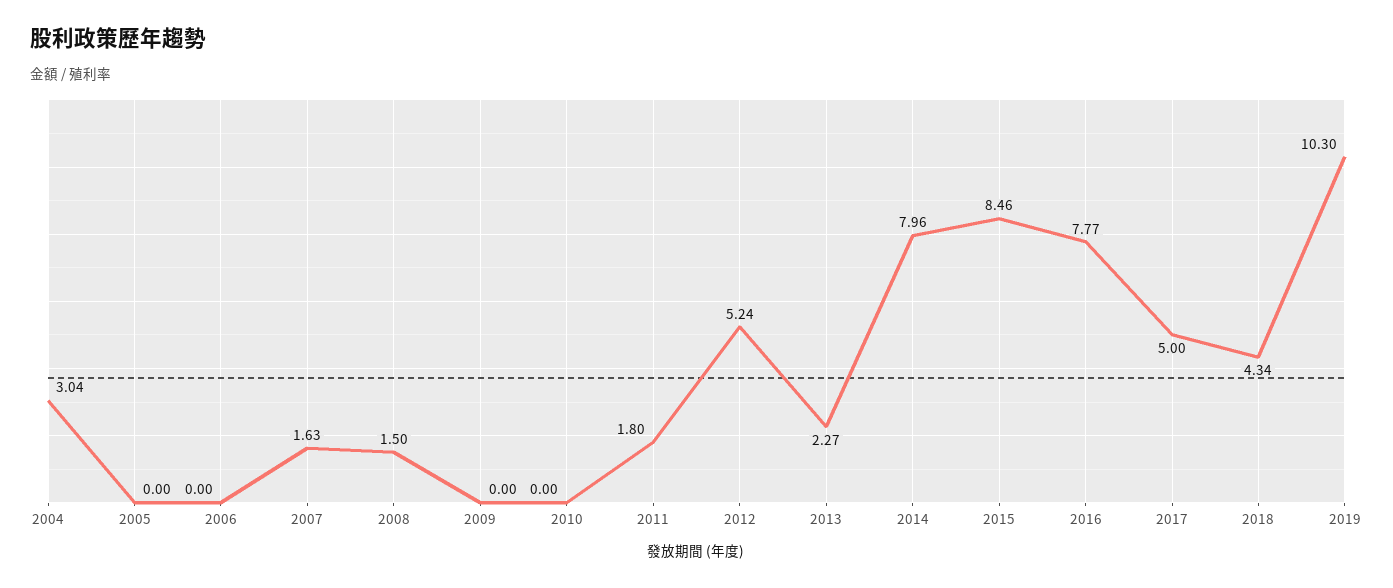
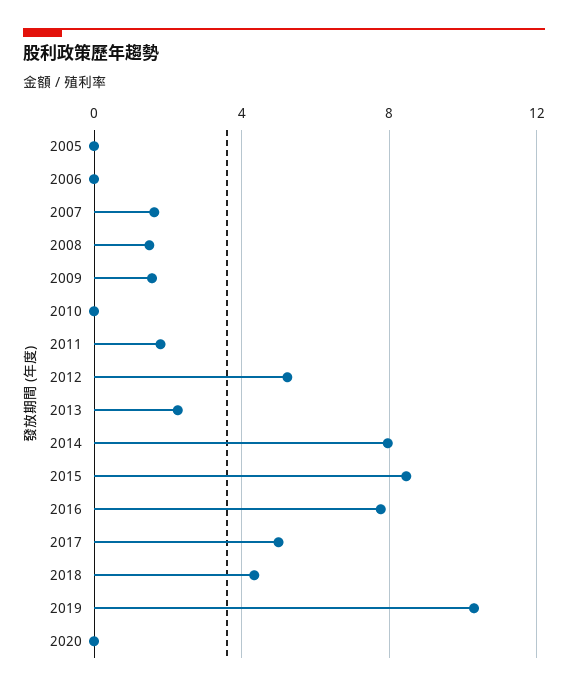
2004: 3.04 -> none
2009: 0 -> 1.5
2020: none -> 0

